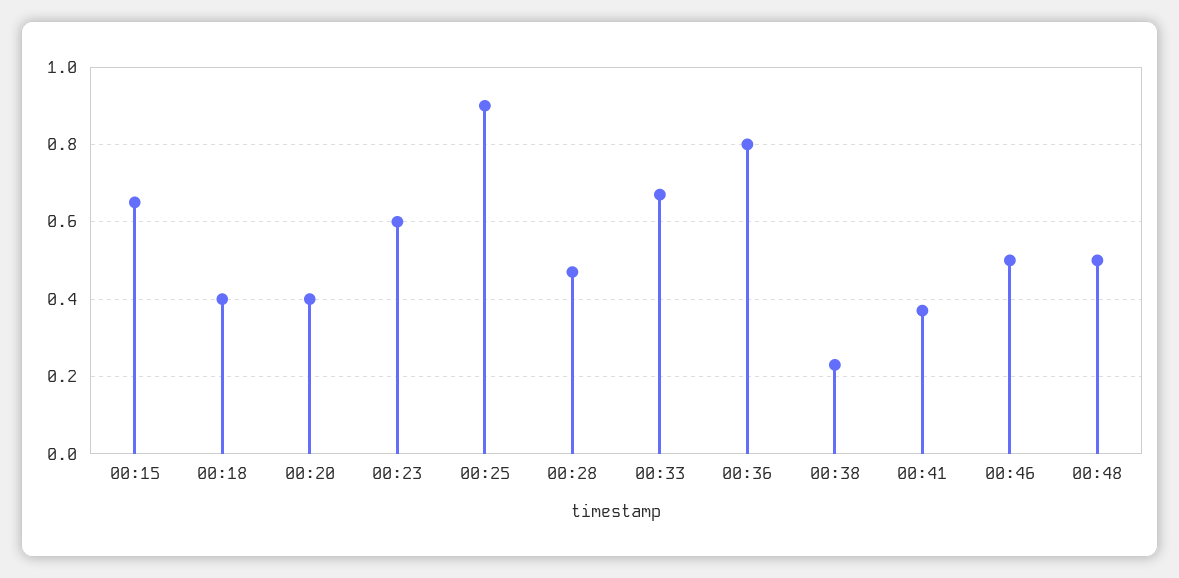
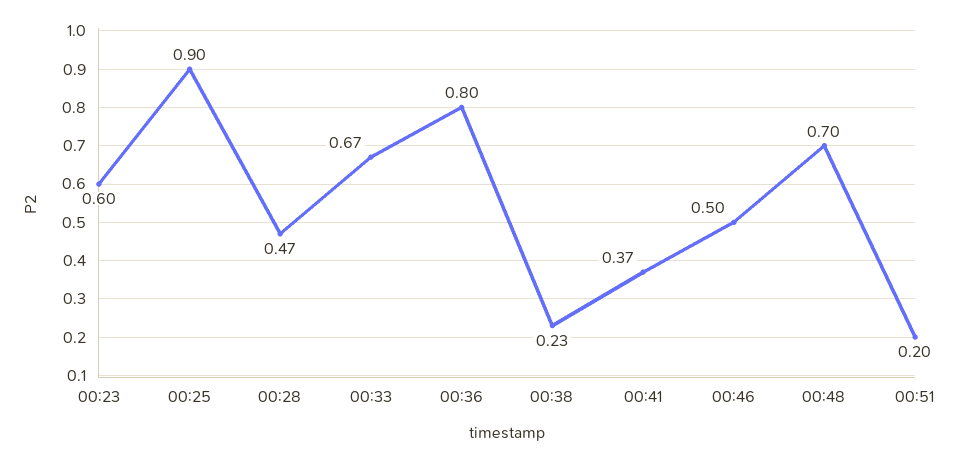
00:15: 0.65 -> none
00:18: 0.4 -> none
00:20: 0.4 -> none
00:48: 0.5 -> 0.7
00:51: none -> 0.2

